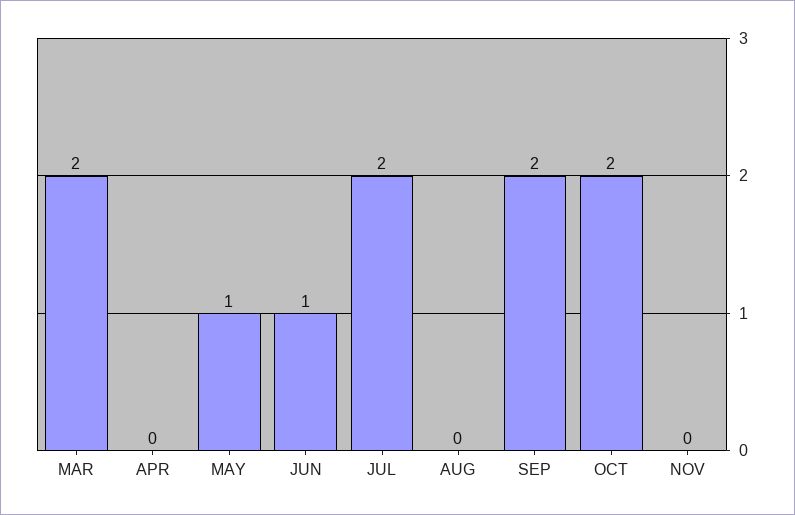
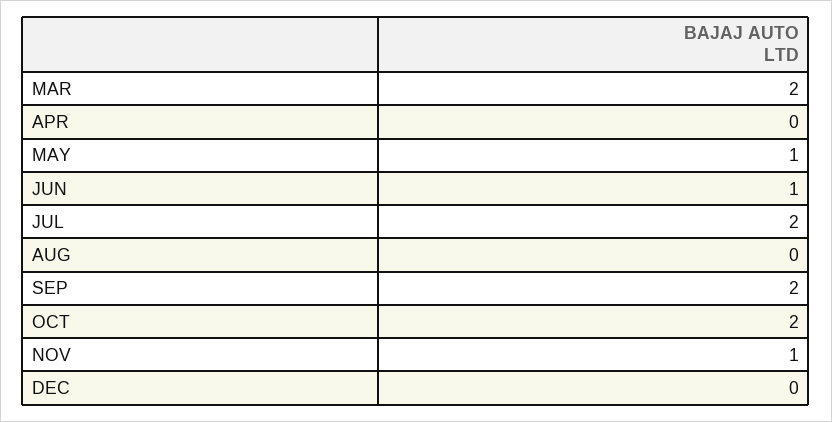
NOV: 0 -> 1
DEC: none -> 0

